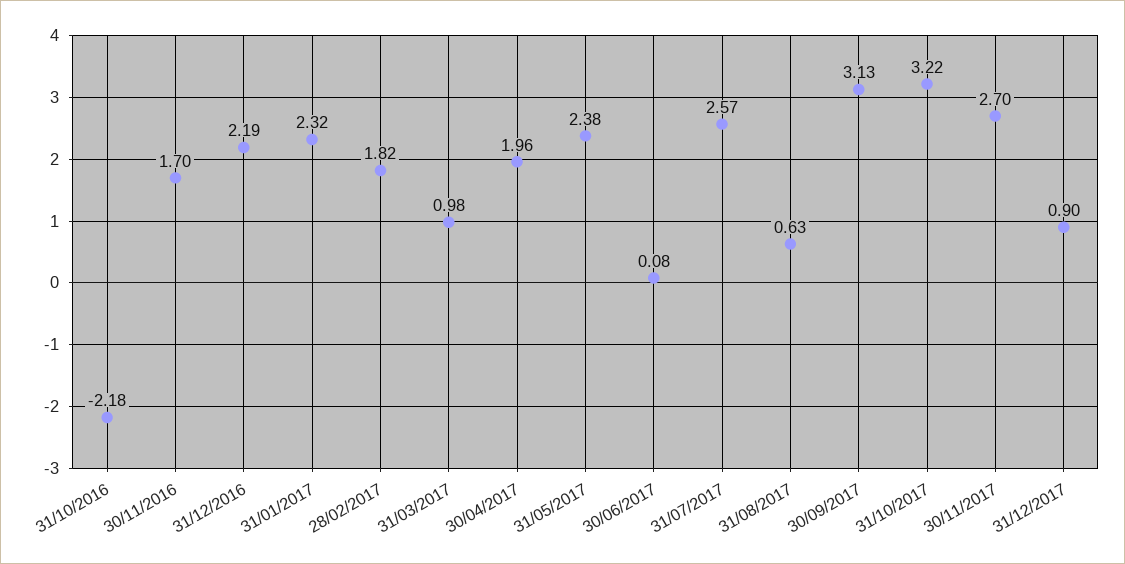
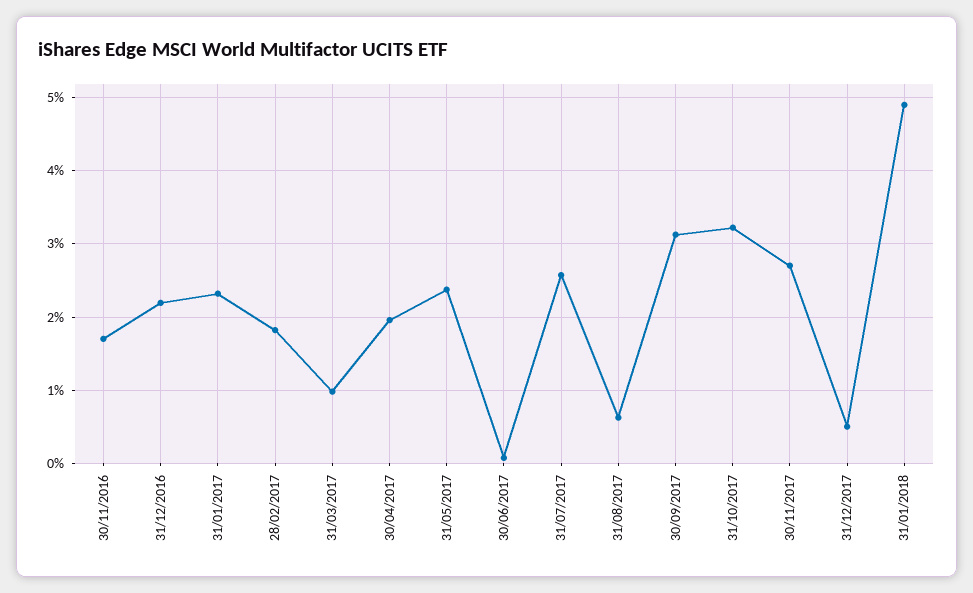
31/10/2016: -2.18 -> none
31/12/2017: 0.9 -> 0.5
31/01/2018: none -> 4.9

